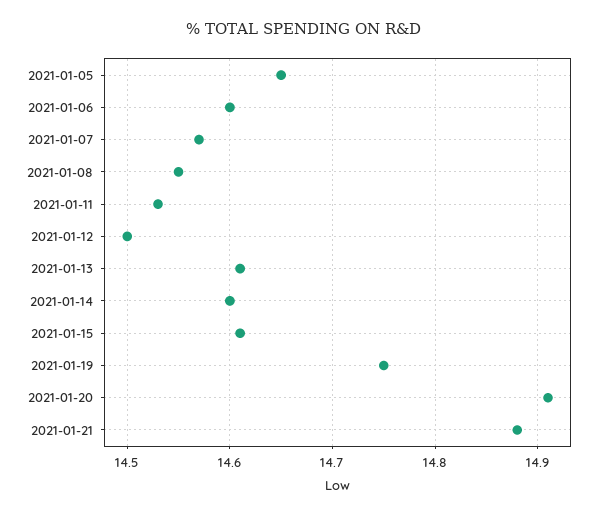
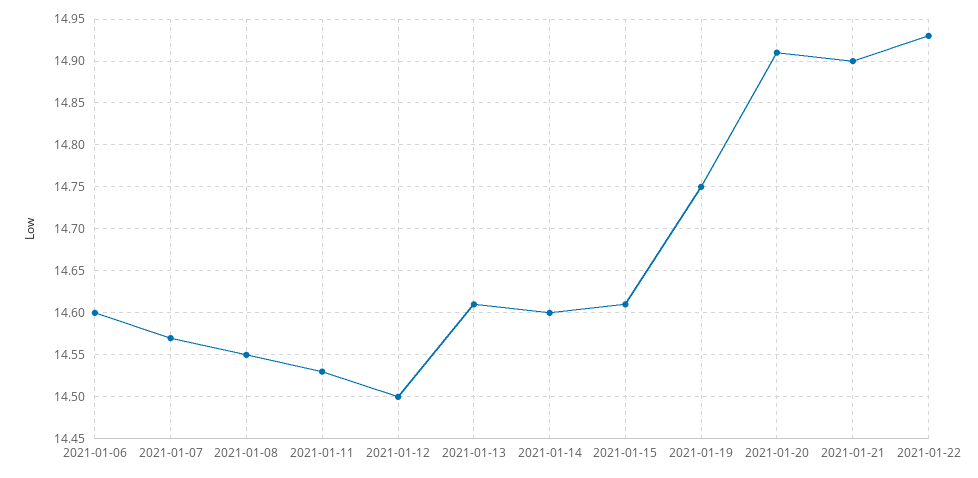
2021-01-05: 14.65 -> none
2021-01-21: 14.88 -> 14.9
2021-01-22: none -> 14.93

